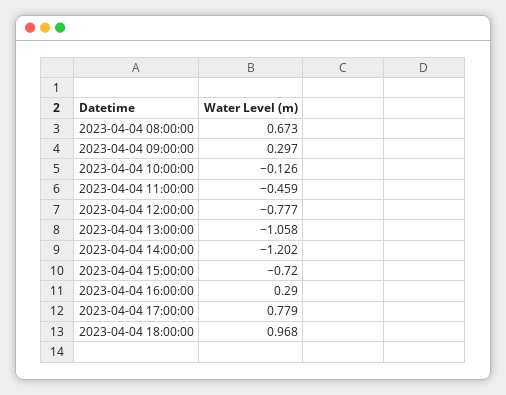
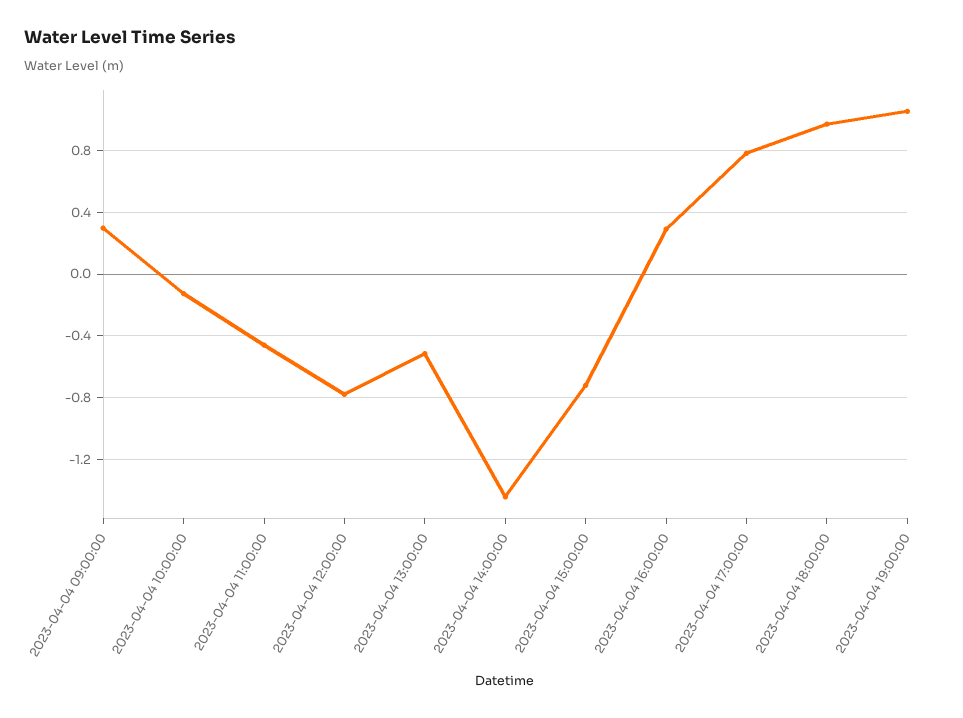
2023-04-04 08:00:00: 0.673 -> none
2023-04-04 13:00:00: -1.058 -> -0.5
2023-04-04 14:00:00: -1.202 -> -1.45
2023-04-04 19:00:00: none -> 1.05

